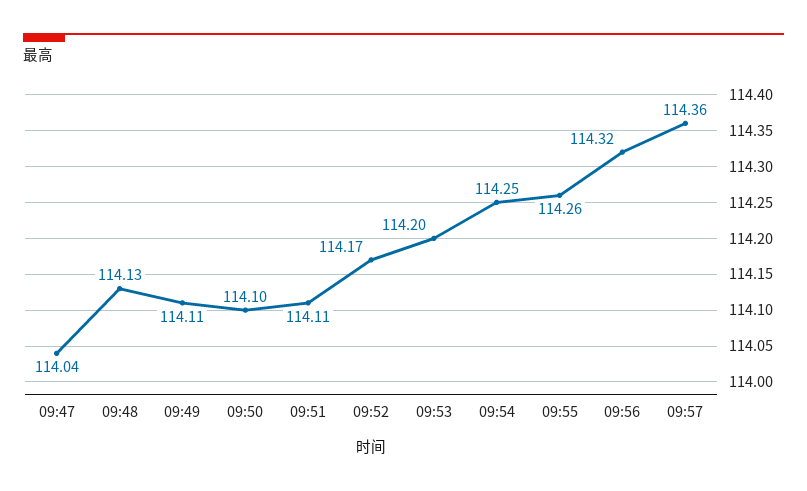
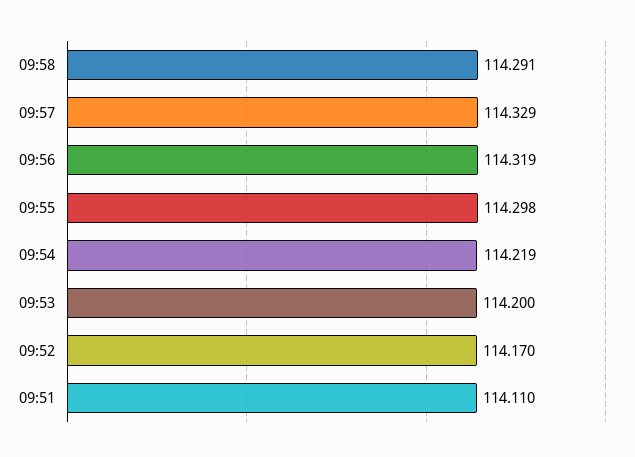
09:47: 114.04 -> none
09:48: 114.13 -> none
09:49: 114.11 -> none
09:50: 114.1 -> none
09:54: 114.25 -> 114.219
09:55: 114.26 -> 114.298
09:57: 114.36 -> 114.329
09:58: none -> 114.291

